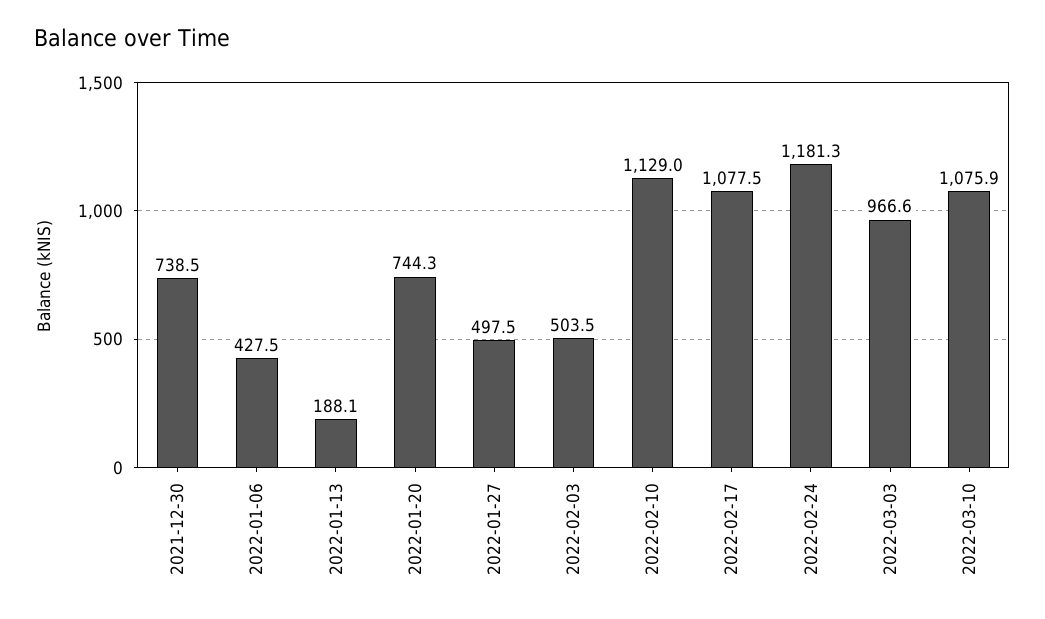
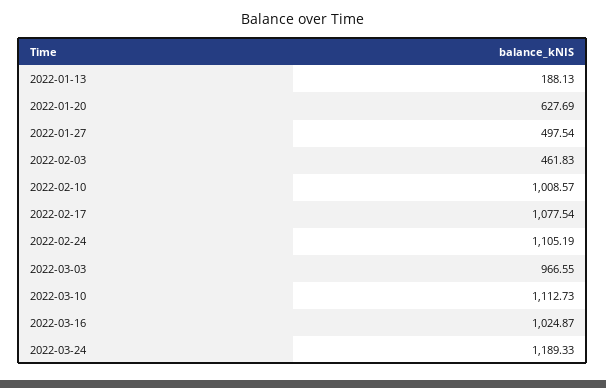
2021-12-30: 738.5 -> none
2022-01-06: 427.5 -> none
2022-01-20: 744.3 -> 627.69
2022-02-03: 503.5 -> 461.83
2022-02-10: 1129 -> 1008.57
2022-02-24: 1181.3 -> 1105.19
2022-03-10: 1075.9 -> 1112.73
2022-03-16: none -> 1024.87
2022-03-24: none -> 1189.33

